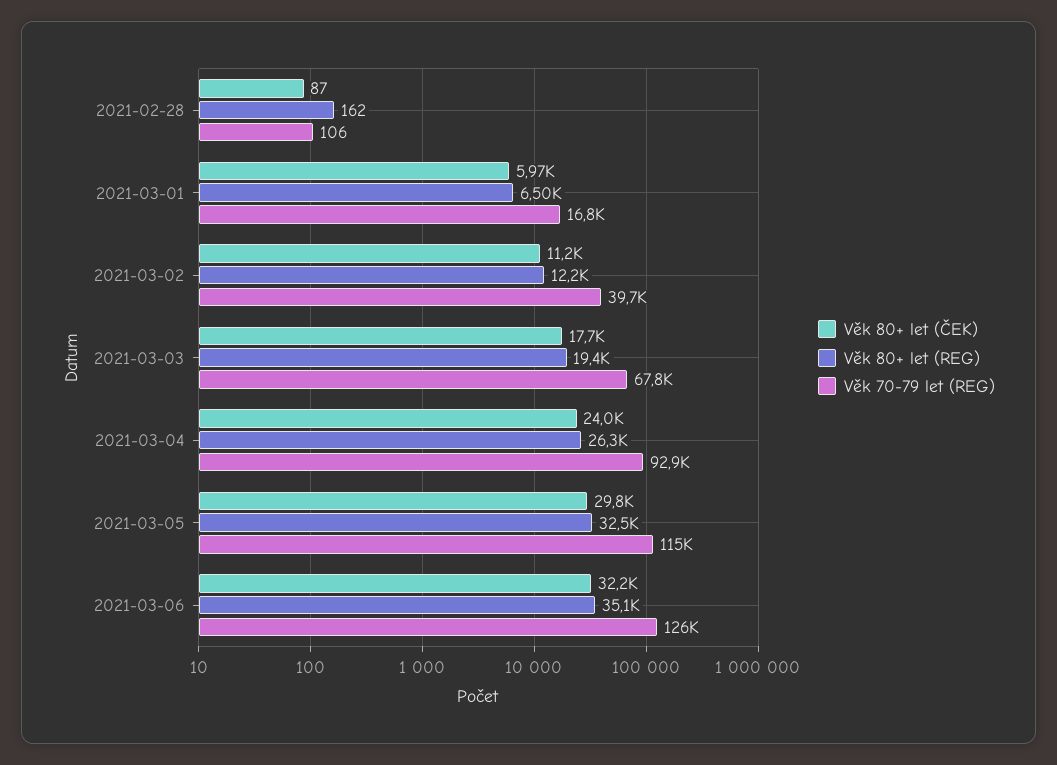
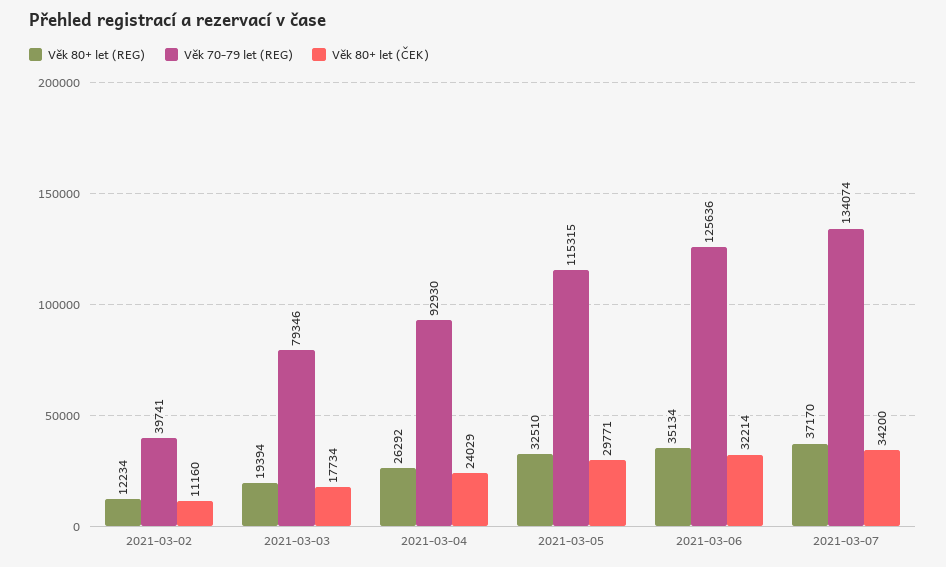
Věk 80+ let (ČEK), 2021-02-28: 87 -> none
Věk 80+ let (REG), 2021-02-28: 162 -> none
Věk 70-79 let (REG), 2021-02-28: 106 -> none
Věk 80+ let (ČEK), 2021-03-01: 5970 -> none
Věk 80+ let (REG), 2021-03-01: 6500 -> none
Věk 70-79 let (REG), 2021-03-01: 16800 -> none
Věk 70-79 let (REG), 2021-03-03: 67800 -> 79346
Věk 80+ let (REG), 2021-03-07: none -> 37170
Věk 70-79 let (REG), 2021-03-07: none -> 134074
Věk 80+ let (ČEK), 2021-03-07: none -> 34200

